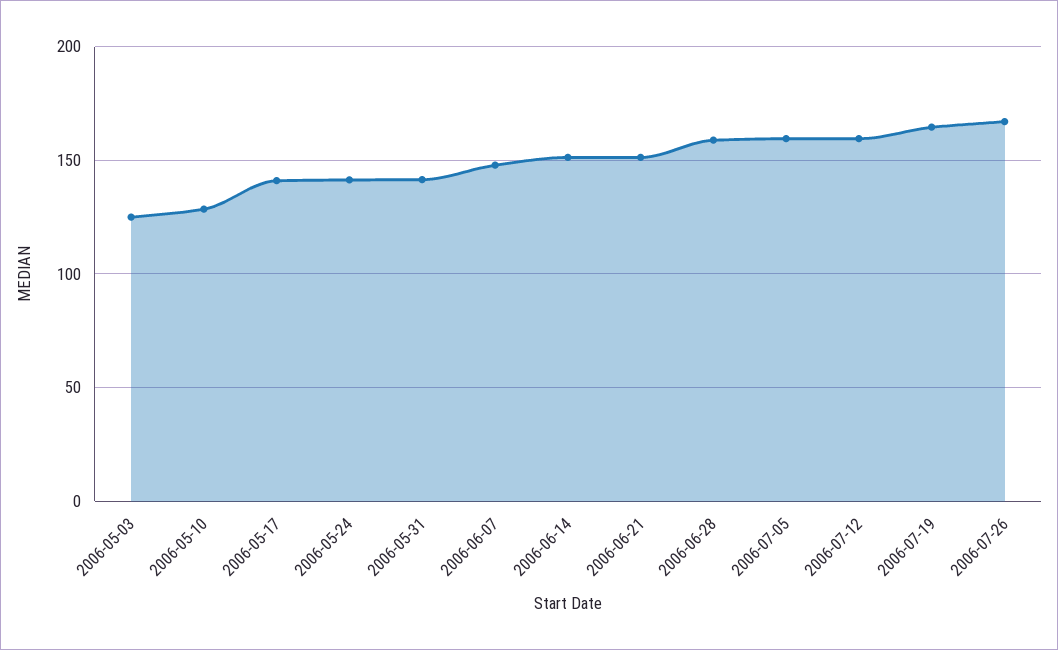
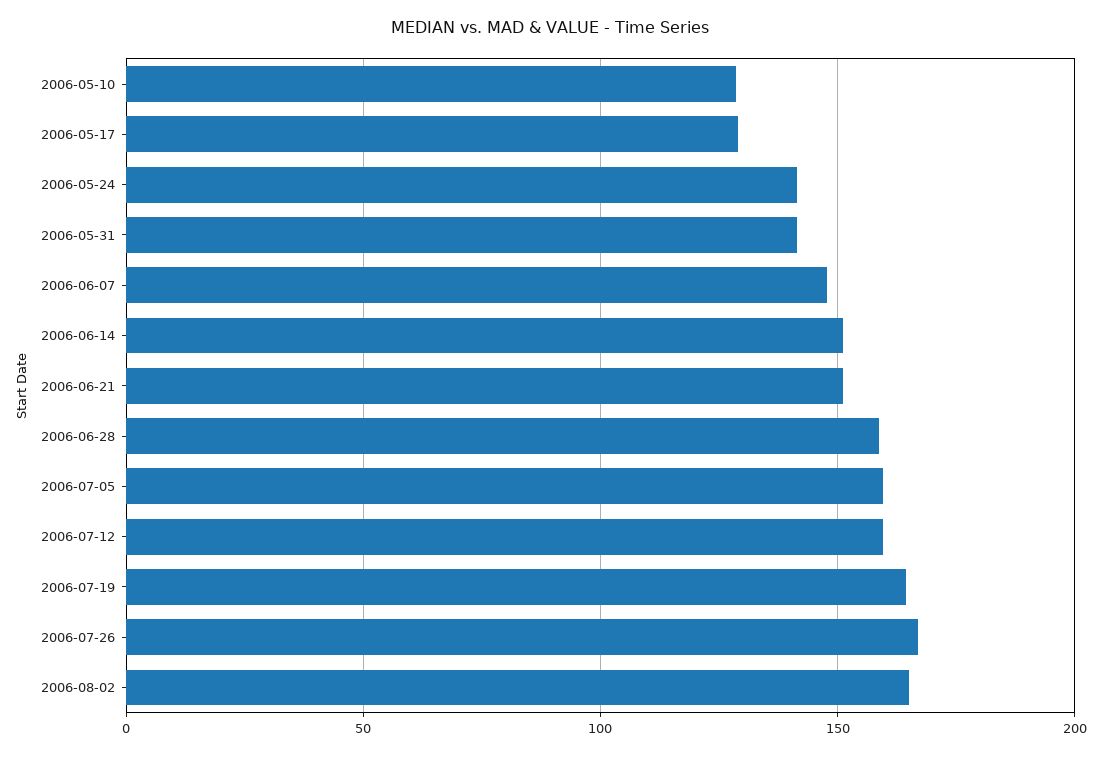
2006-05-03: 125 -> none
2006-05-17: 140 -> 130
2006-08-02: none -> 165

